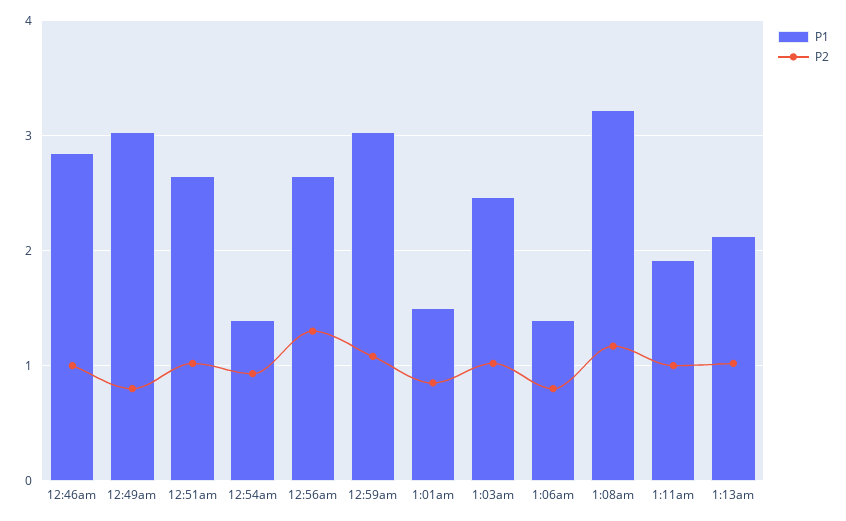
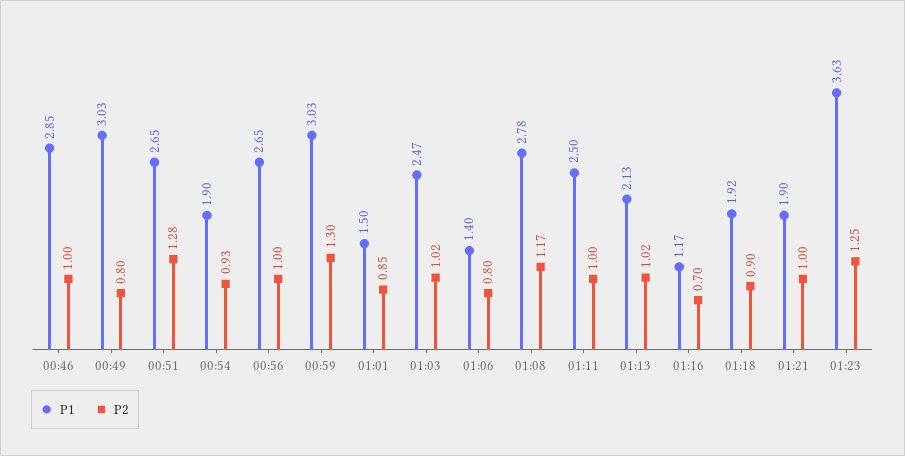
P2, 12:51am: 1 -> 1.28
P1, 12:54am: 1.4 -> 1.9
P2, 12:56am: 1.3 -> 1
P2, 12:59am: 1.1 -> 1.3
P1, 1:08am: 3.2 -> 2.78
P1, 1:11am: 1.9 -> 2.5
P1, 01:16: none -> 1.17
P2, 01:16: none -> 0.7
P1, 01:18: none -> 1.92
P2, 01:18: none -> 0.9
P1, 01:21: none -> 1.9
P2, 01:21: none -> 1
P1, 01:23: none -> 3.63
P2, 01:23: none -> 1.25

